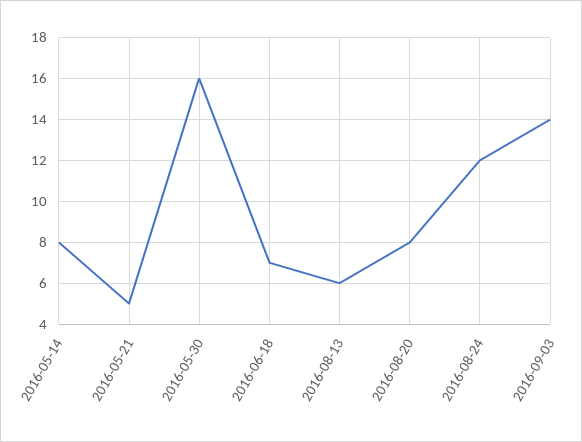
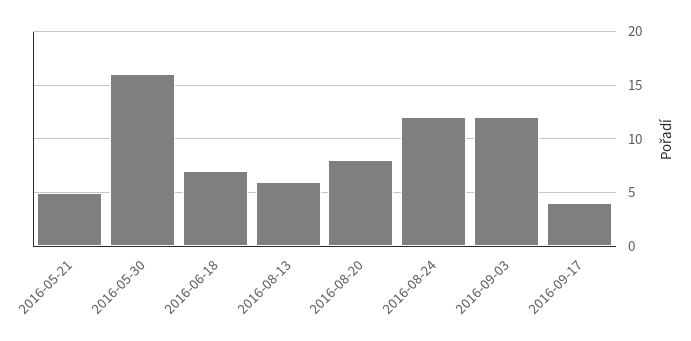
2016-05-14: 8 -> none
2016-09-03: 14 -> 12
2016-09-17: none -> 4

